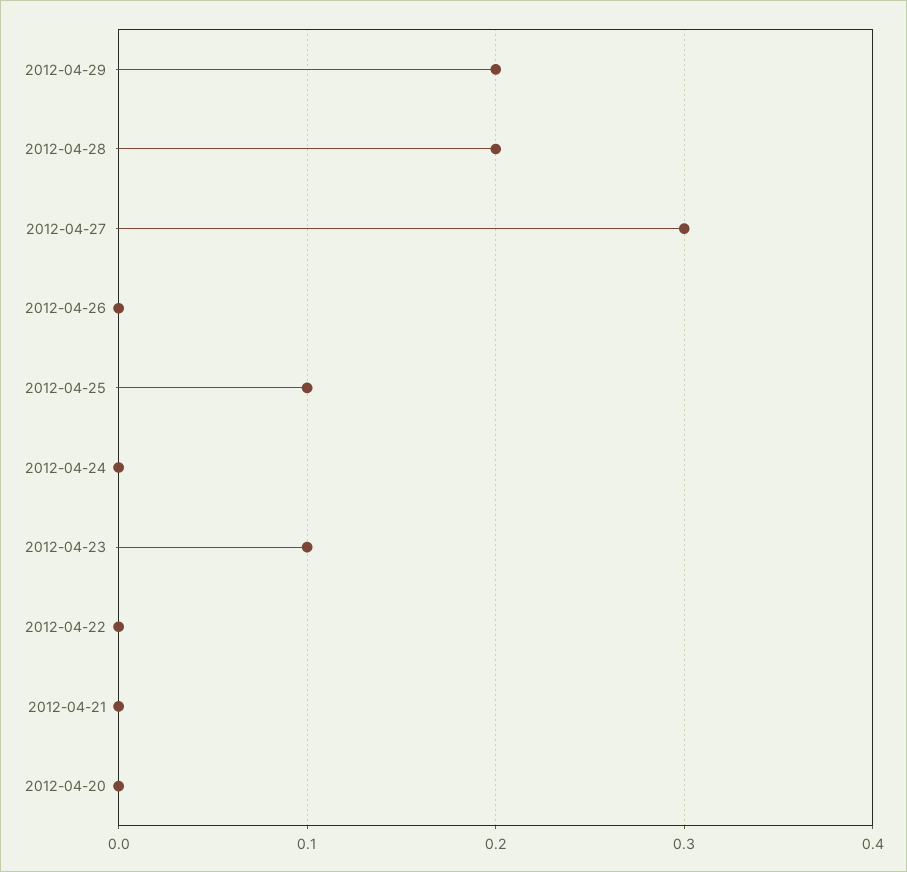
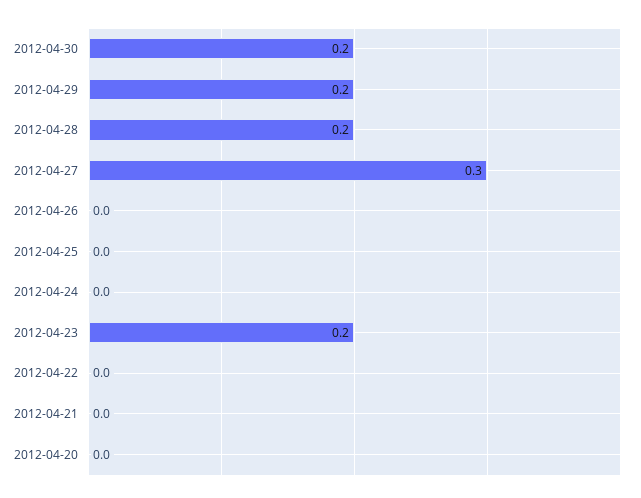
2012-04-25: 0.1 -> 0
2012-04-23: 0.1 -> 0.2
2012-04-30: none -> 0.2

